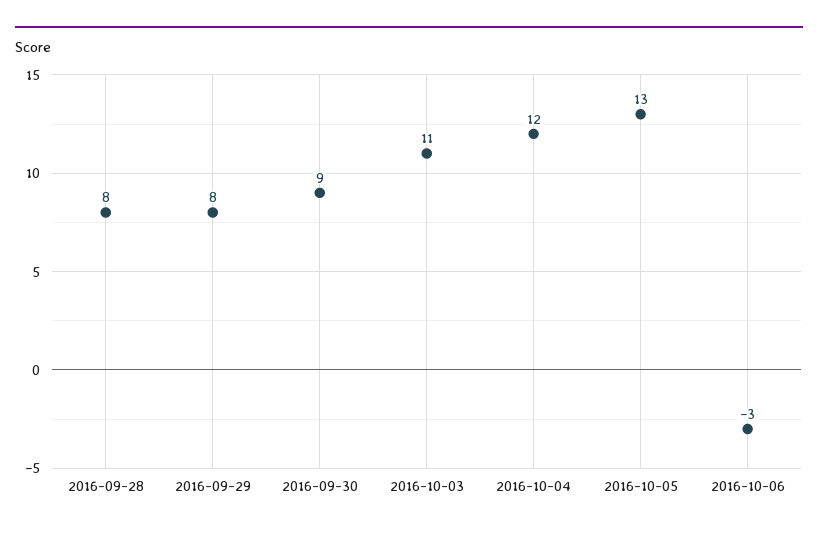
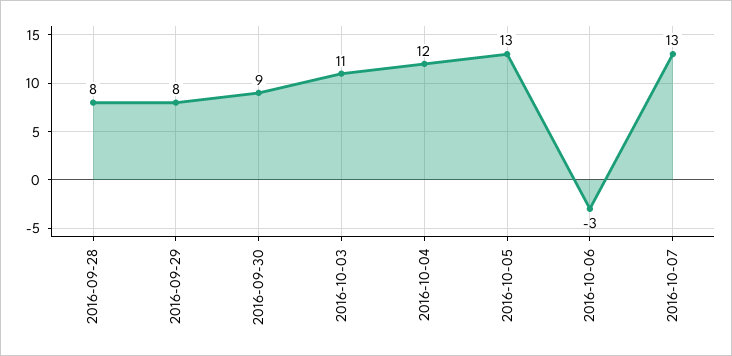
2016-10-07: none -> 13

